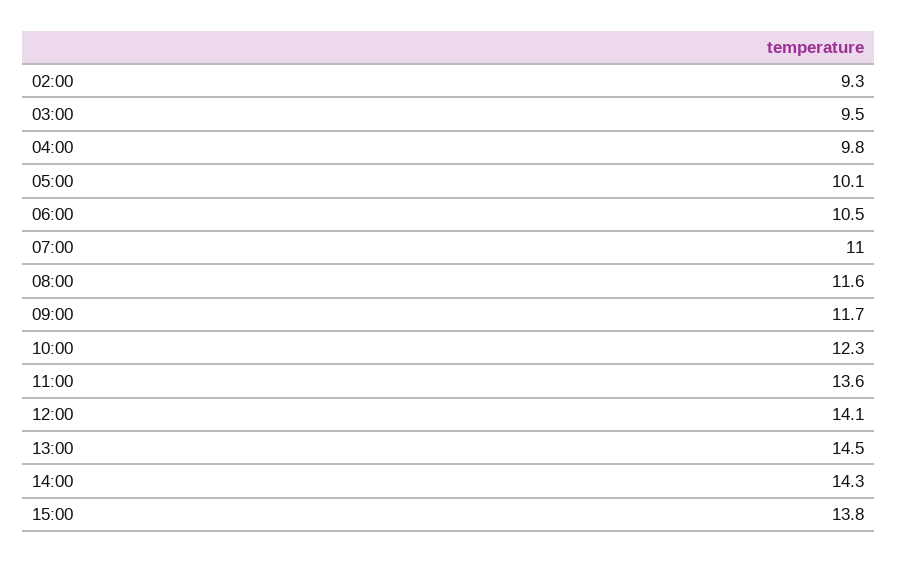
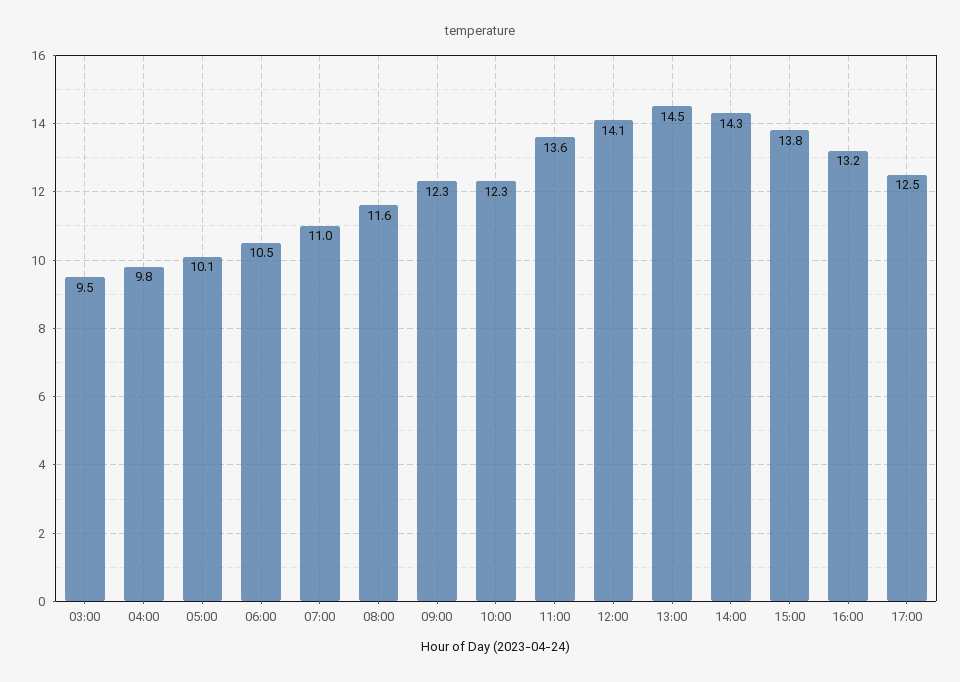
02:00: 9.3 -> none
09:00: 11.7 -> 12.3
16:00: none -> 13.2
17:00: none -> 12.5

